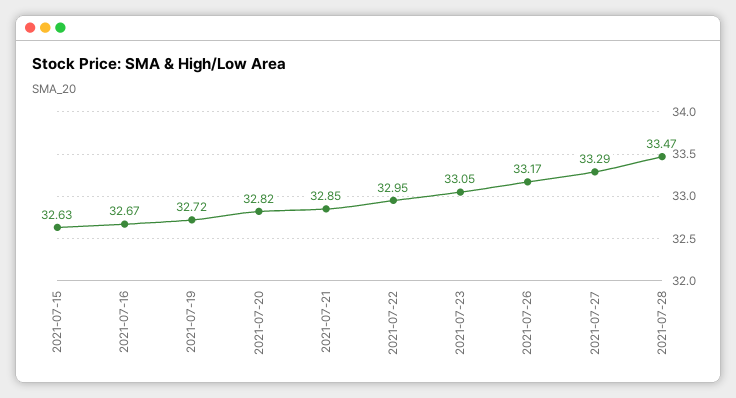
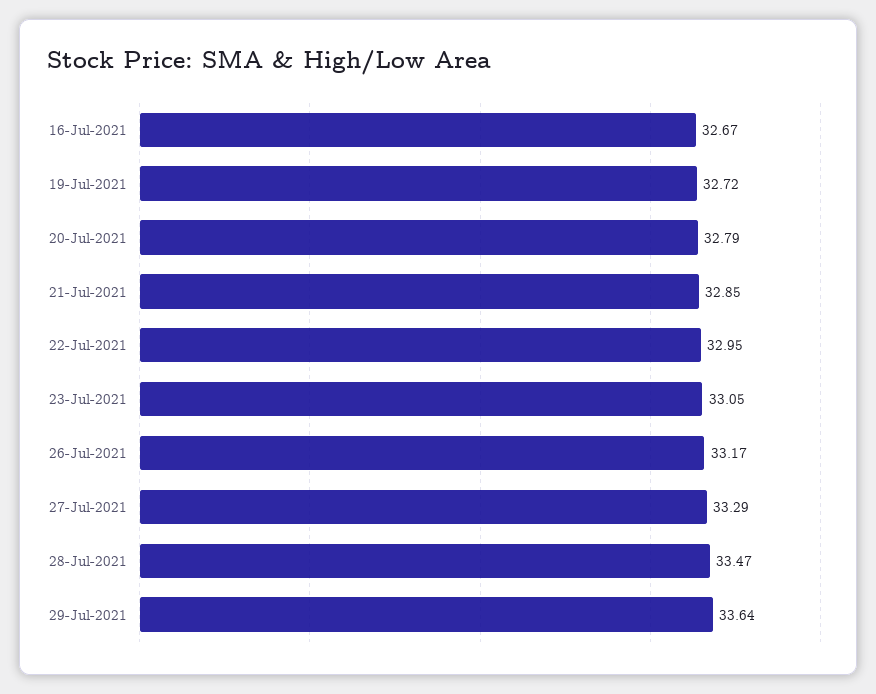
2021-07-15: 32.63 -> none
2021-07-20: 32.82 -> 32.79
29-Jul-2021: none -> 33.64

